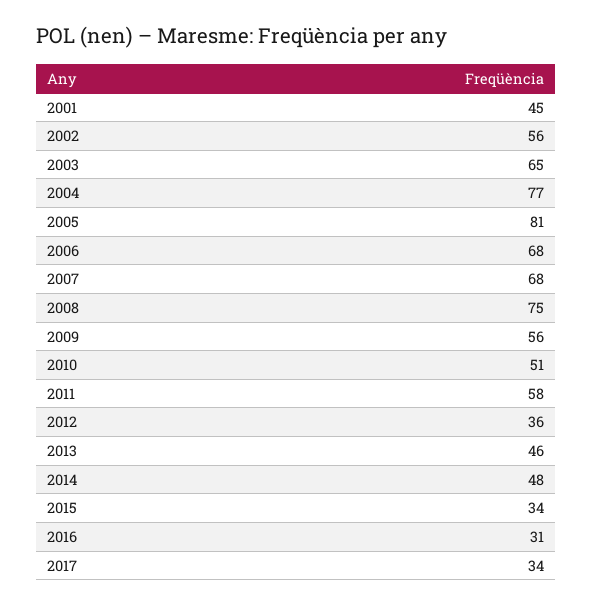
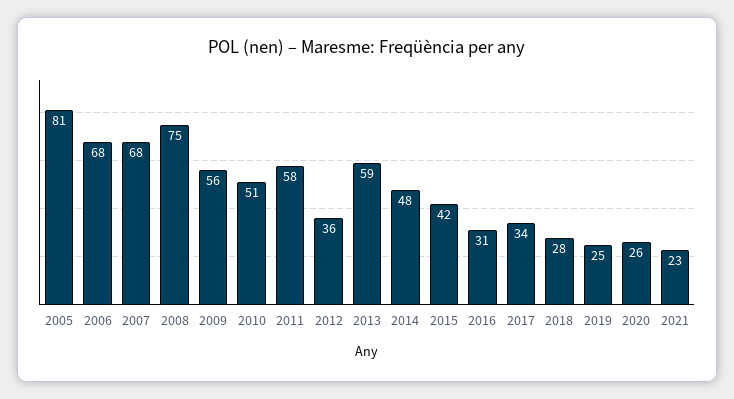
2001: 45 -> none
2002: 56 -> none
2003: 65 -> none
2004: 77 -> none
2013: 46 -> 59
2015: 34 -> 42
2018: none -> 28
2019: none -> 25
2020: none -> 26
2021: none -> 23

